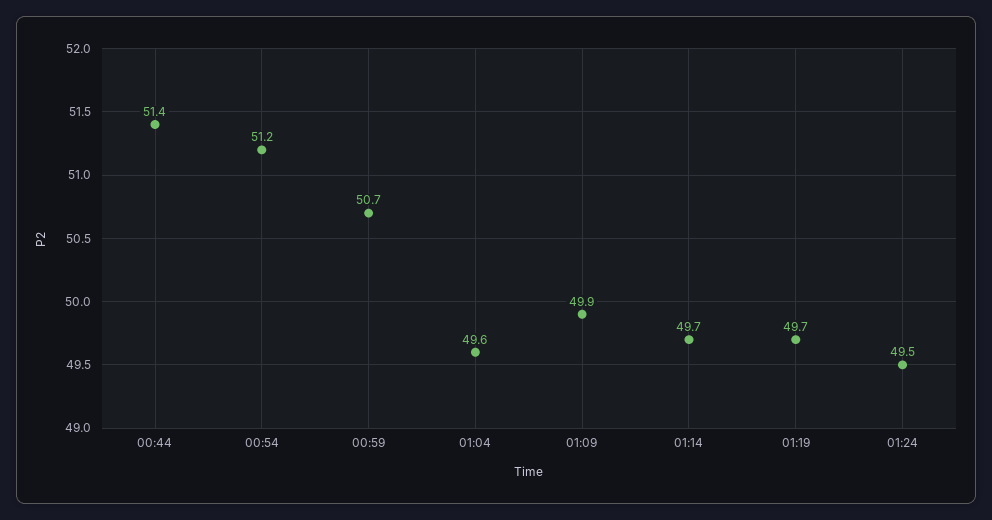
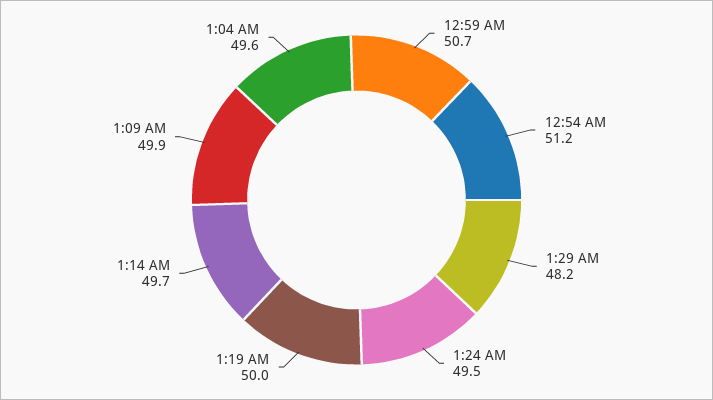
00:44: 51.4 -> none
01:19: 49.7 -> 50
1:29 AM: none -> 48.2

